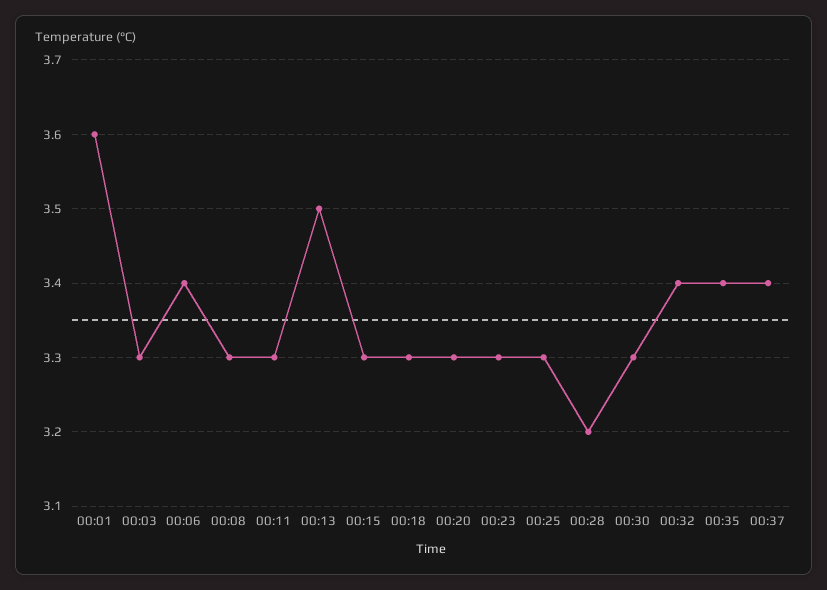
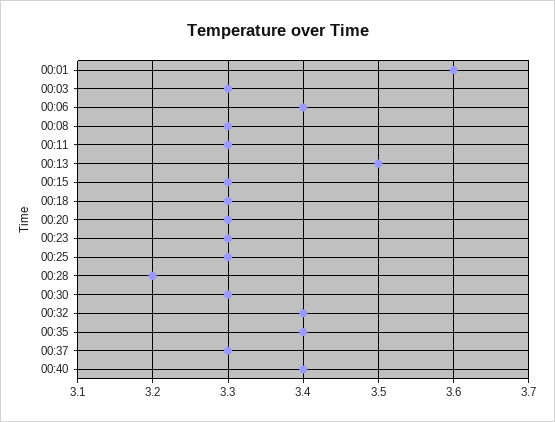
00:37: 3.4 -> 3.3
00:40: none -> 3.4

